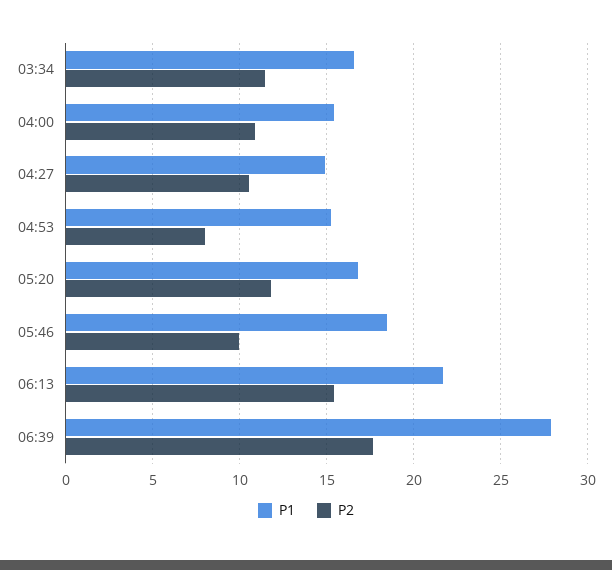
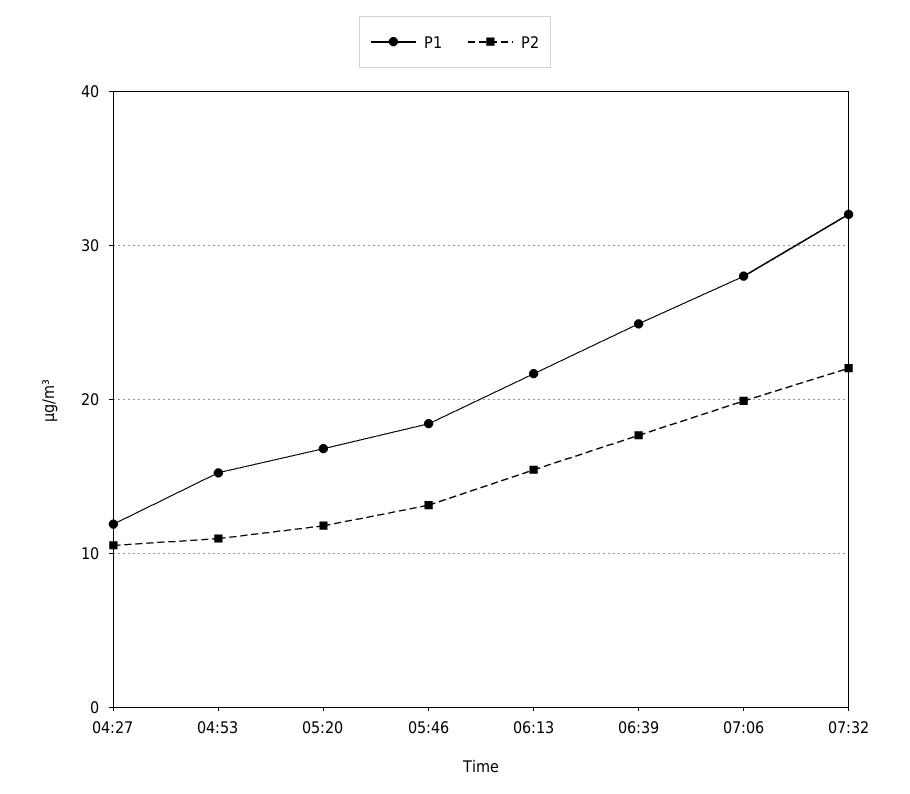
P1, 03:34: 16.5 -> none
P2, 03:34: 11.5 -> none
P1, 04:00: 15.5 -> none
P2, 04:00: 11 -> none
P1, 04:27: 15 -> 12
P2, 04:53: 8 -> 11
P2, 05:46: 10 -> 13
P1, 06:39: 28 -> 25
P1, 07:06: none -> 28
P2, 07:06: none -> 20
P1, 07:32: none -> 32
P2, 07:32: none -> 22

